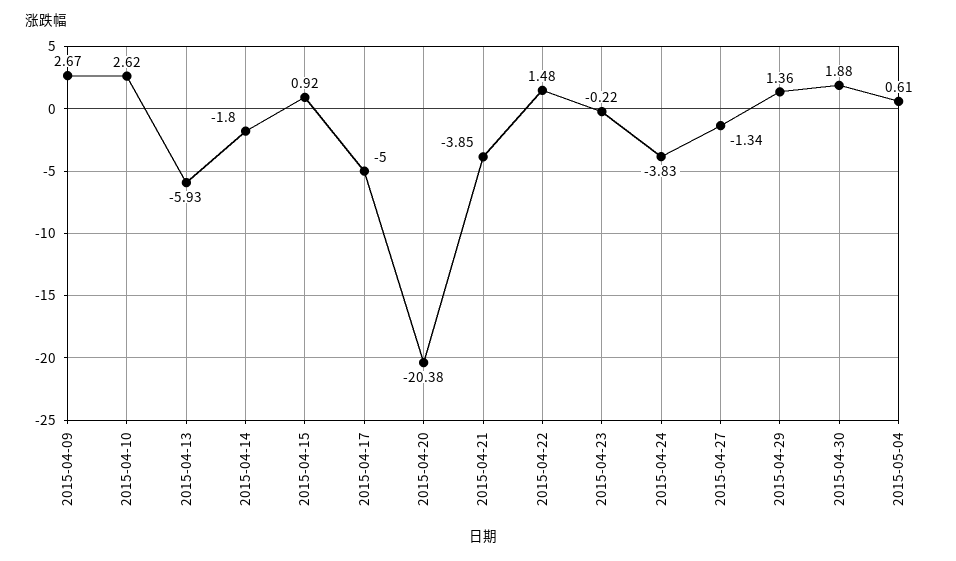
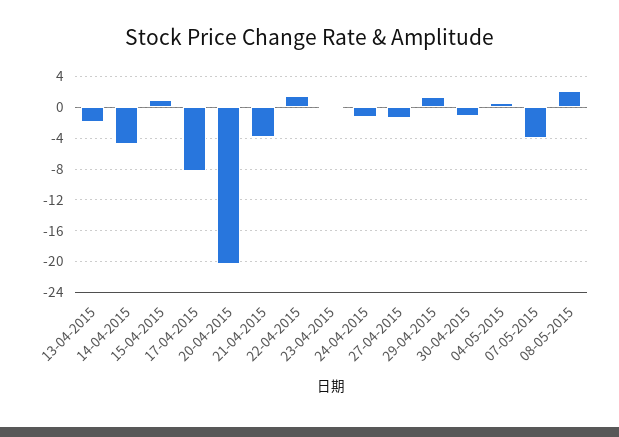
2015-04-09: 2.67 -> none
2015-04-10: 2.62 -> none
2015-04-13: -5.93 -> -2
2015-04-14: -1.8 -> -5
2015-04-17: -5 -> -8
2015-04-24: -3.83 -> -1
2015-04-30: 1.88 -> -1
07-05-2015: none -> -4
08-05-2015: none -> 2

